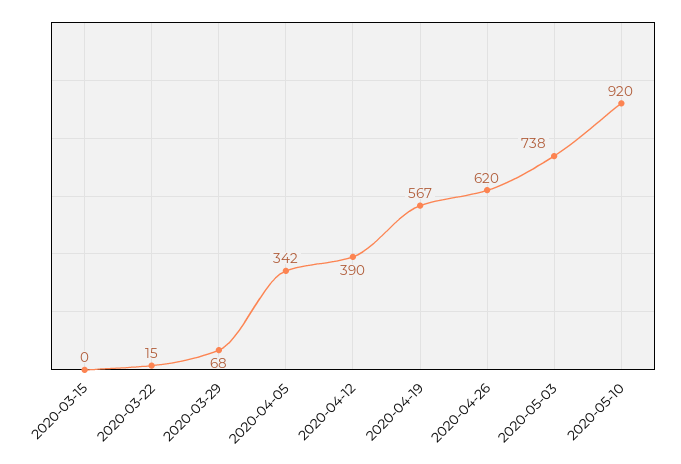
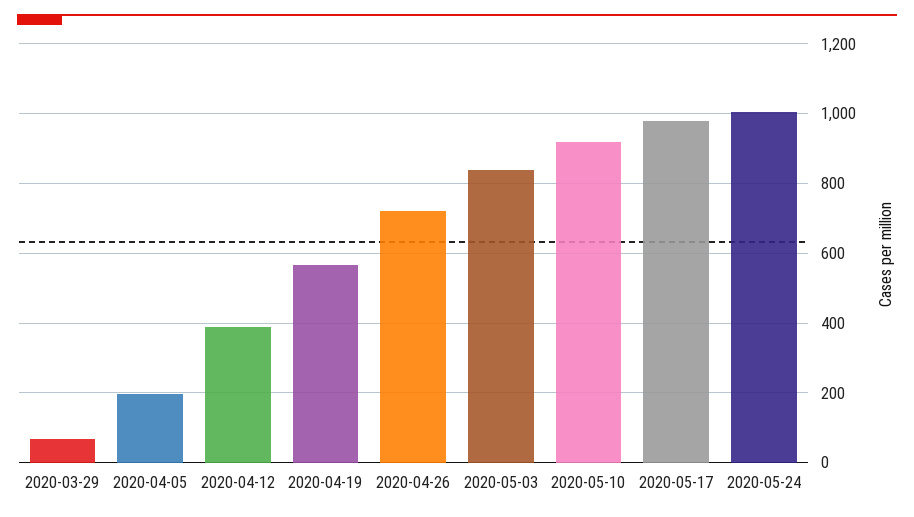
2020-03-15: 0 -> none
2020-03-22: 15 -> none
2020-04-05: 342 -> 200
2020-04-26: 620 -> 720
2020-05-03: 738 -> 840
2020-05-17: none -> 980
2020-05-24: none -> 1000

